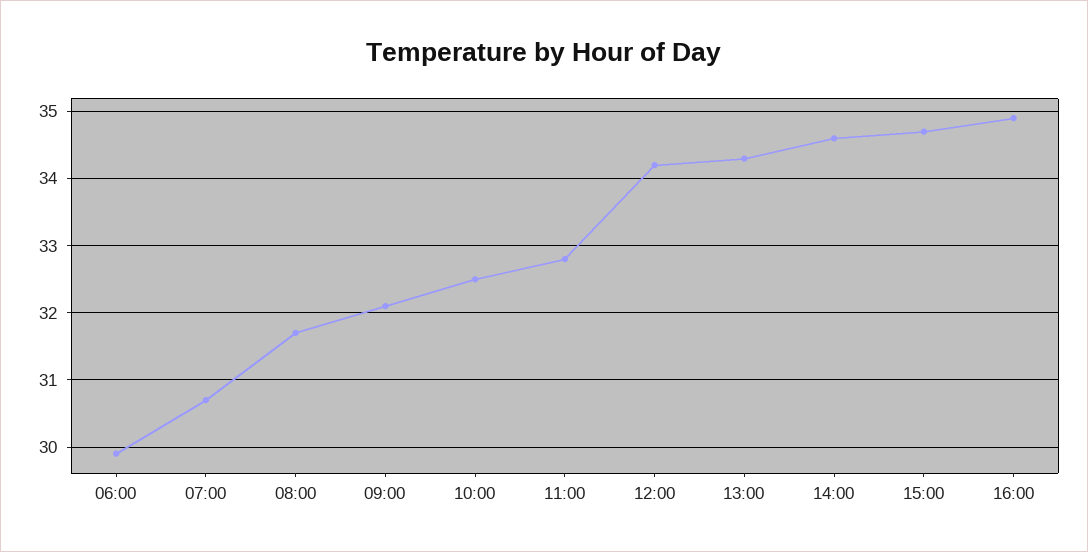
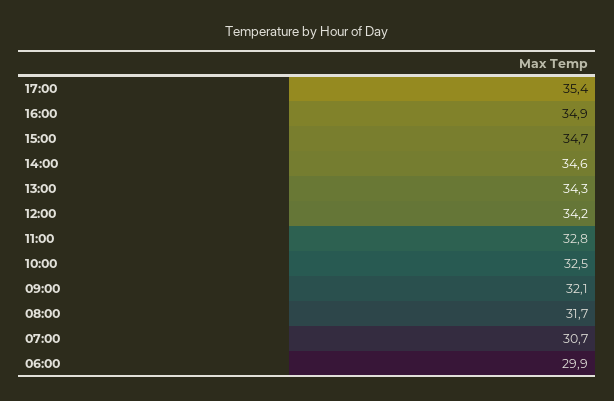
17:00: none -> 35.4

